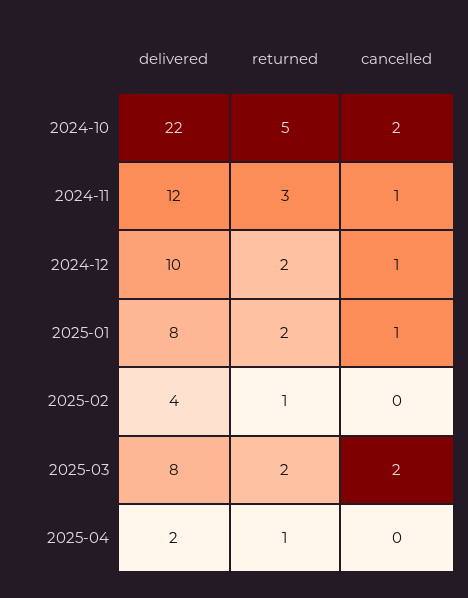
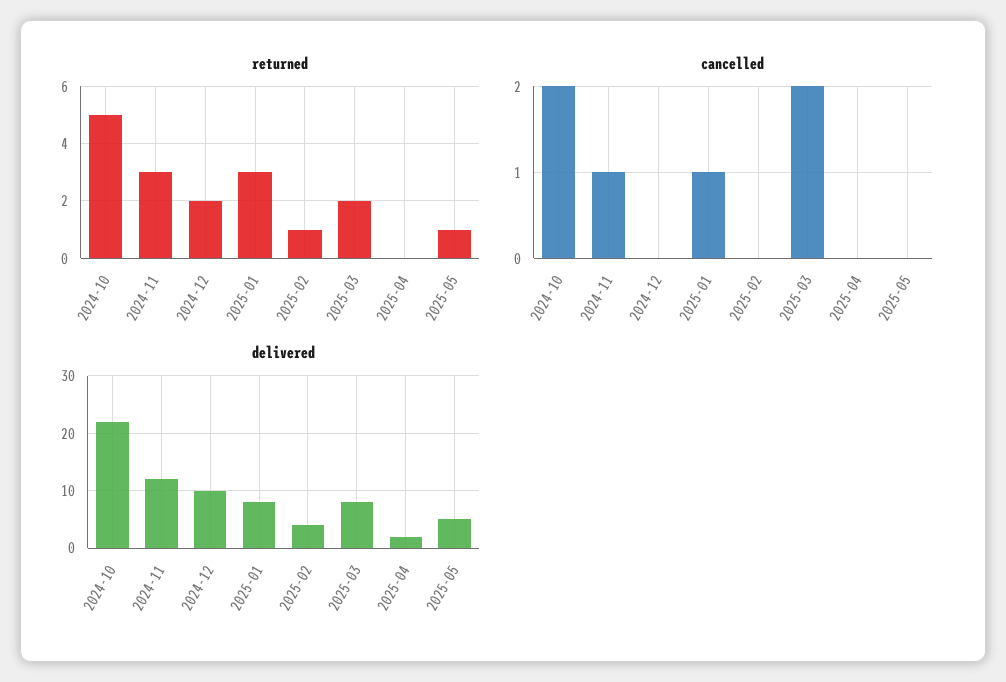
cancelled, 2024-12: 1 -> 0
returned, 2025-01: 2 -> 3
returned, 2025-04: 1 -> 0
returned, 2025-05: none -> 1
cancelled, 2025-05: none -> 0
delivered, 2025-05: none -> 5

